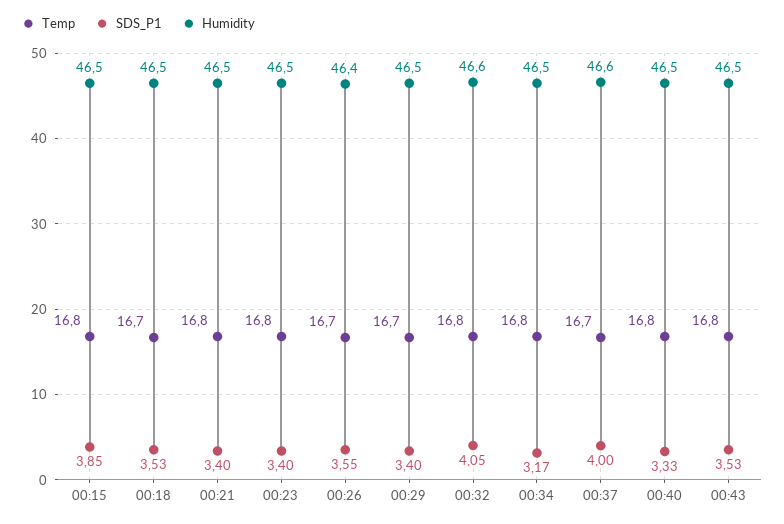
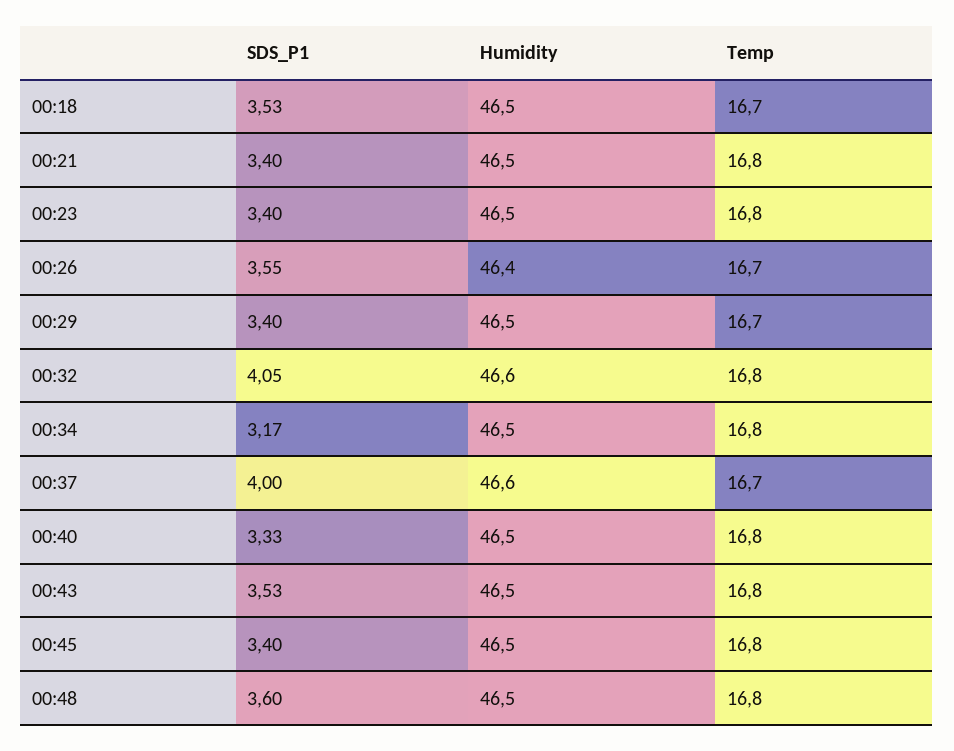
Temp, 00:15: 16.8 -> none
SDS_P1, 00:15: 3.85 -> none
Humidity, 00:15: 46.5 -> none
SDS_P1, 00:45: none -> 3.4
Humidity, 00:45: none -> 46.5
Temp, 00:45: none -> 16.8
SDS_P1, 00:48: none -> 3.6
Humidity, 00:48: none -> 46.5
Temp, 00:48: none -> 16.8

